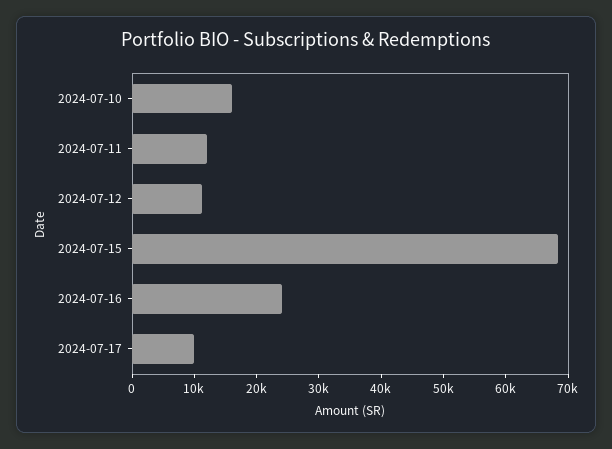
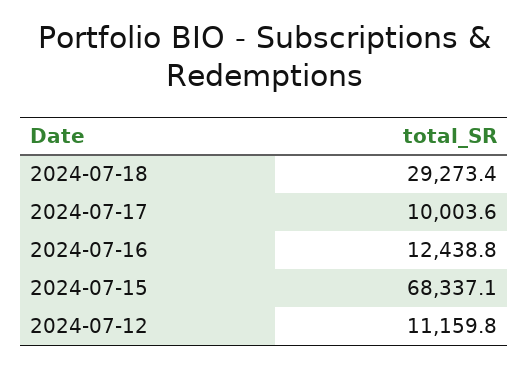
2024-07-10: 16000 -> none
2024-07-11: 12000 -> none
2024-07-16: 24000 -> 12438.8
2024-07-18: none -> 29273.4

